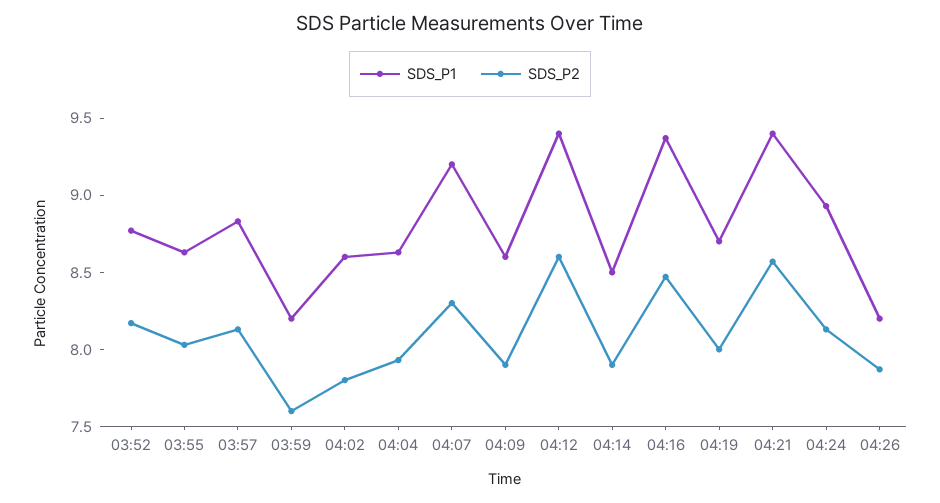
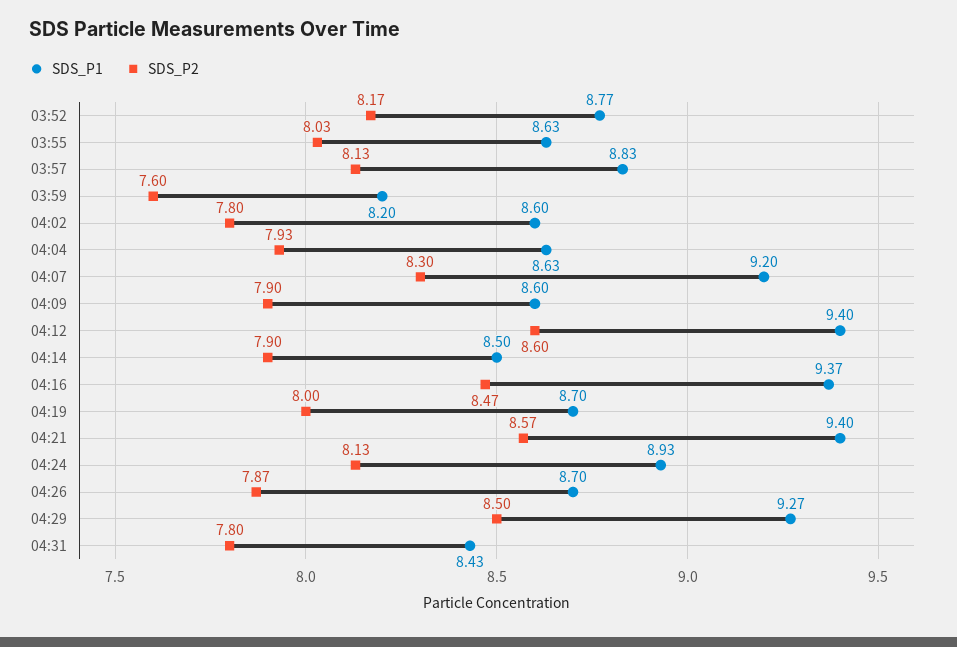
SDS_P1, 04:26: 8.2 -> 8.7
SDS_P1, 04:29: none -> 9.27
SDS_P2, 04:29: none -> 8.5
SDS_P1, 04:31: none -> 8.43
SDS_P2, 04:31: none -> 7.8

